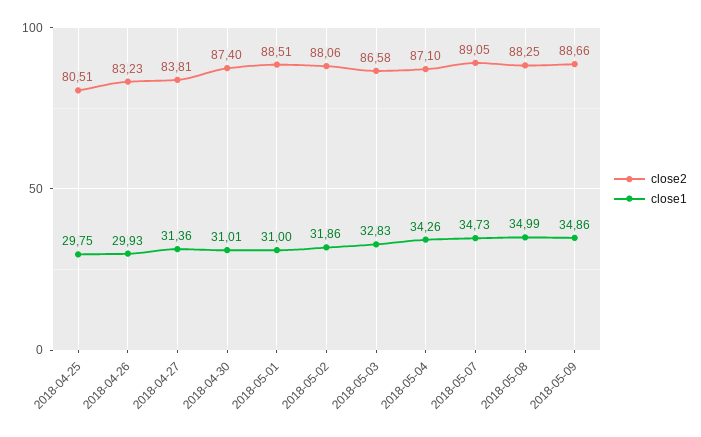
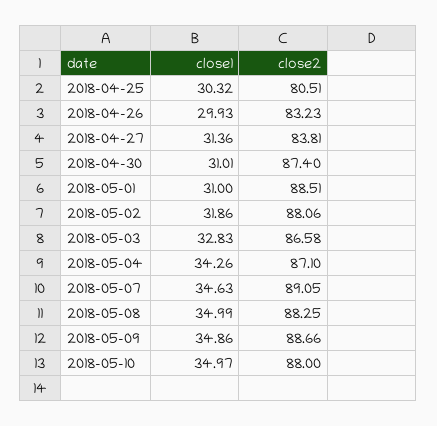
close1, 2018-04-25: 29.75 -> 30.32
close1, 2018-05-07: 34.73 -> 34.63
close1, 2018-05-10: none -> 34.97
close2, 2018-05-10: none -> 88

